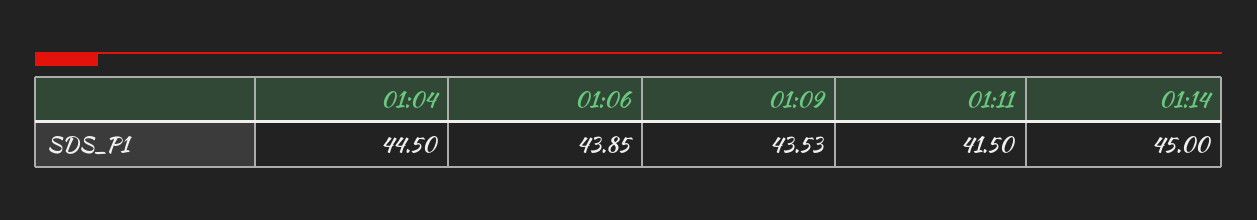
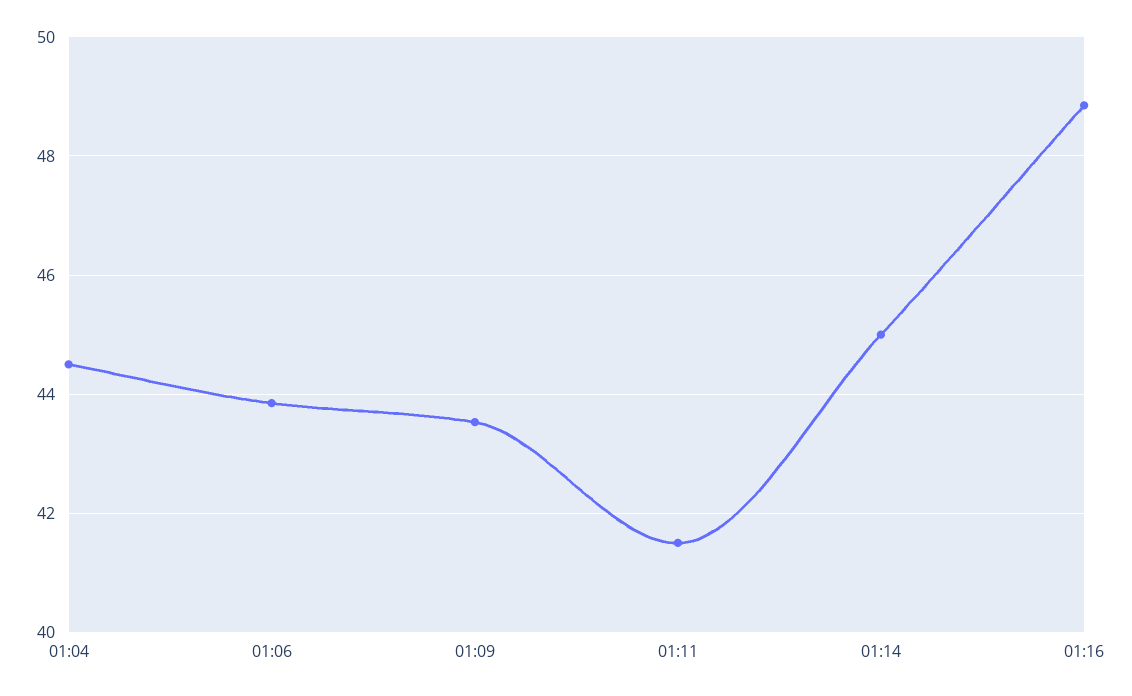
01:16: none -> 48.8

